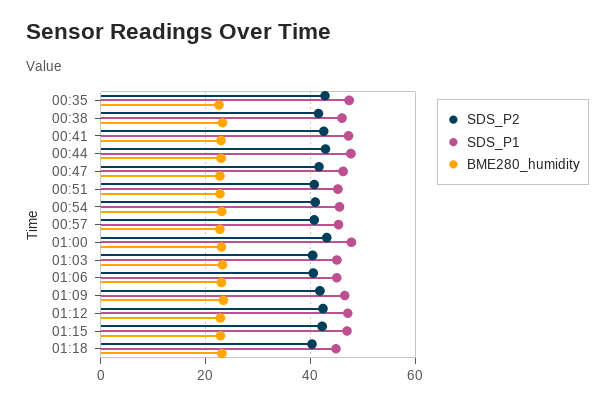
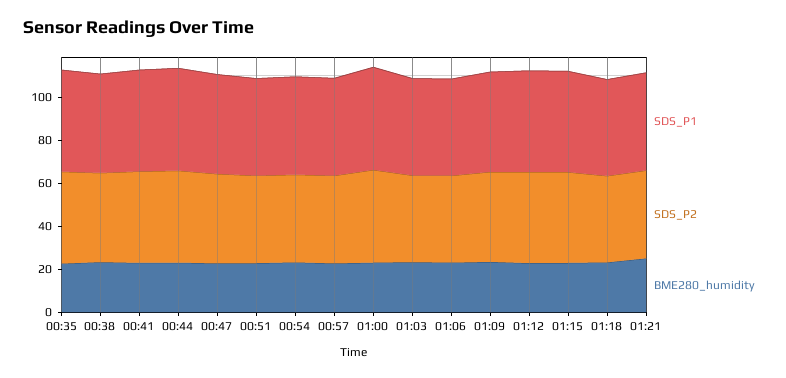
SDS_P1, 01:21: none -> 45
SDS_P2, 01:21: none -> 40
BME280_humidity, 01:21: none -> 25

